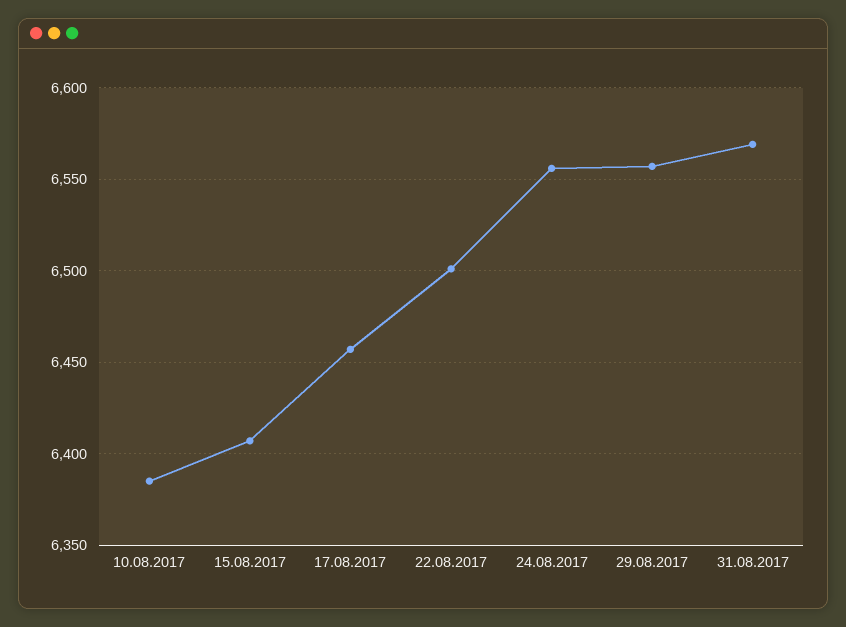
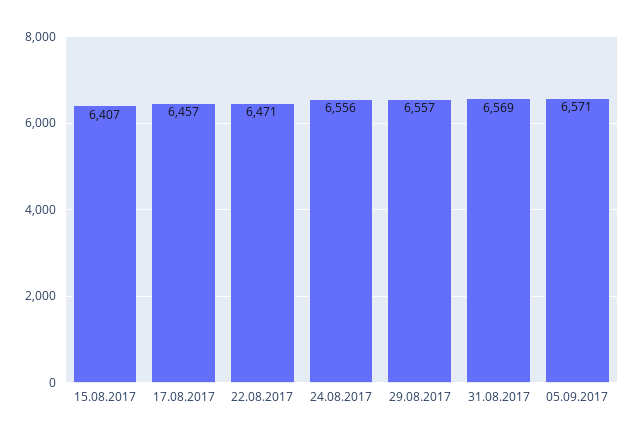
10.08.2017: 6385 -> none
22.08.2017: 6500 -> 6471
05.09.2017: none -> 6571

